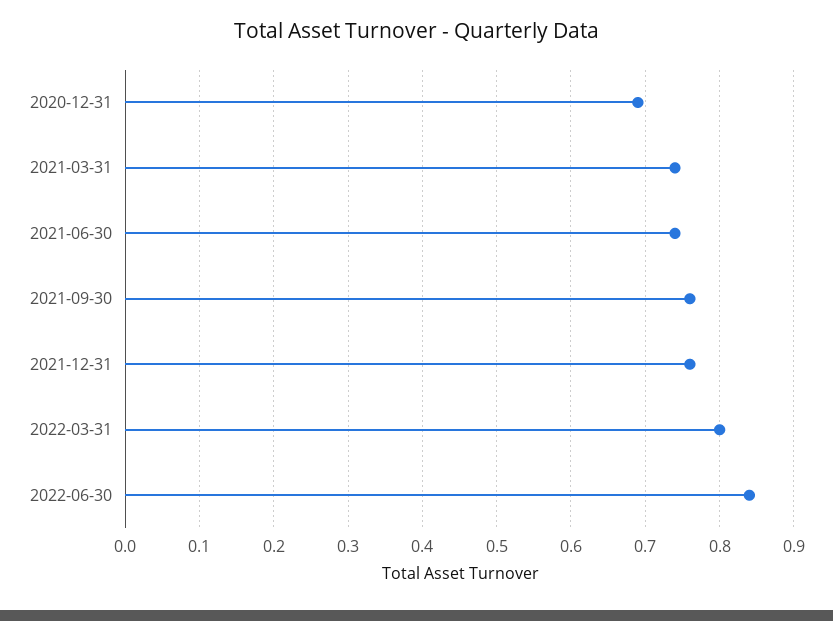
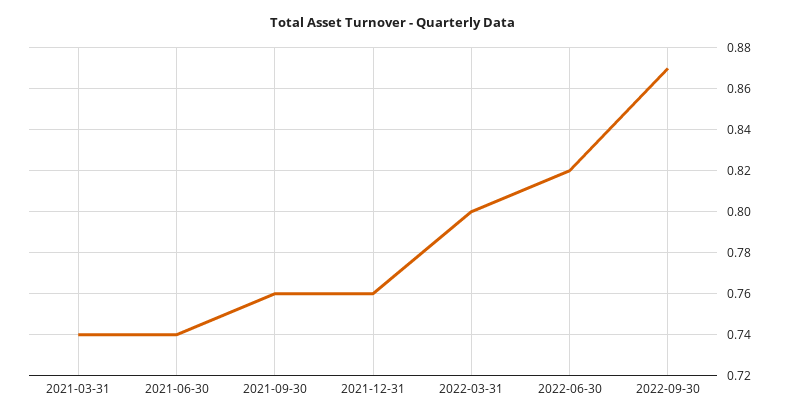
2020-12-31: 0.69 -> none
2022-06-30: 0.84 -> 0.82
2022-09-30: none -> 0.87

